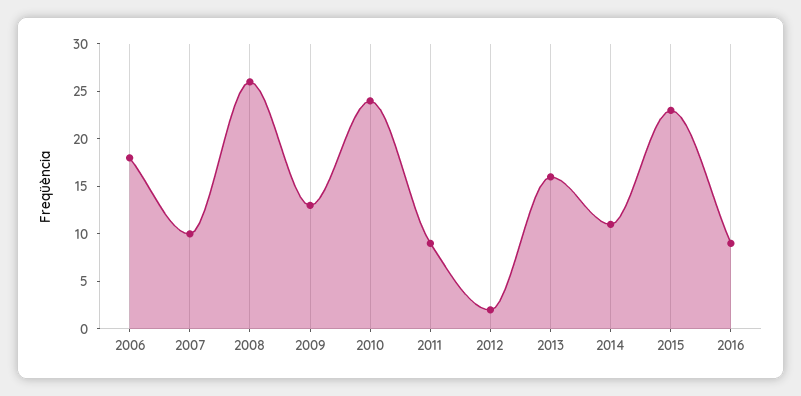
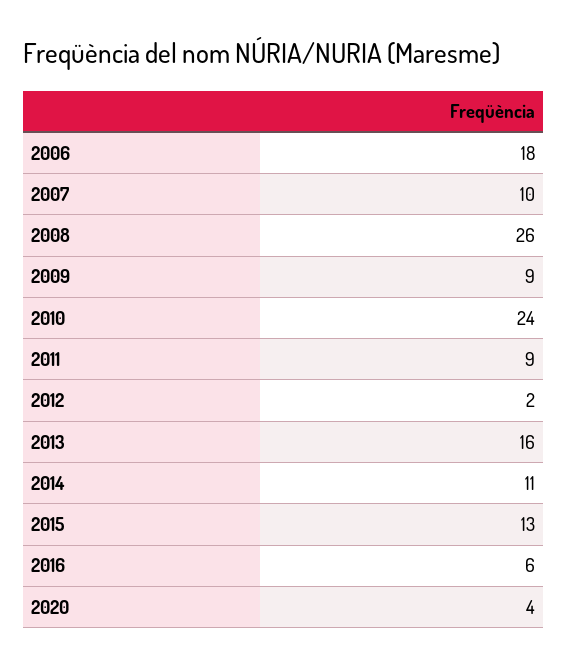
2009: 13 -> 9
2015: 23 -> 13
2016: 9 -> 6
2020: none -> 4

